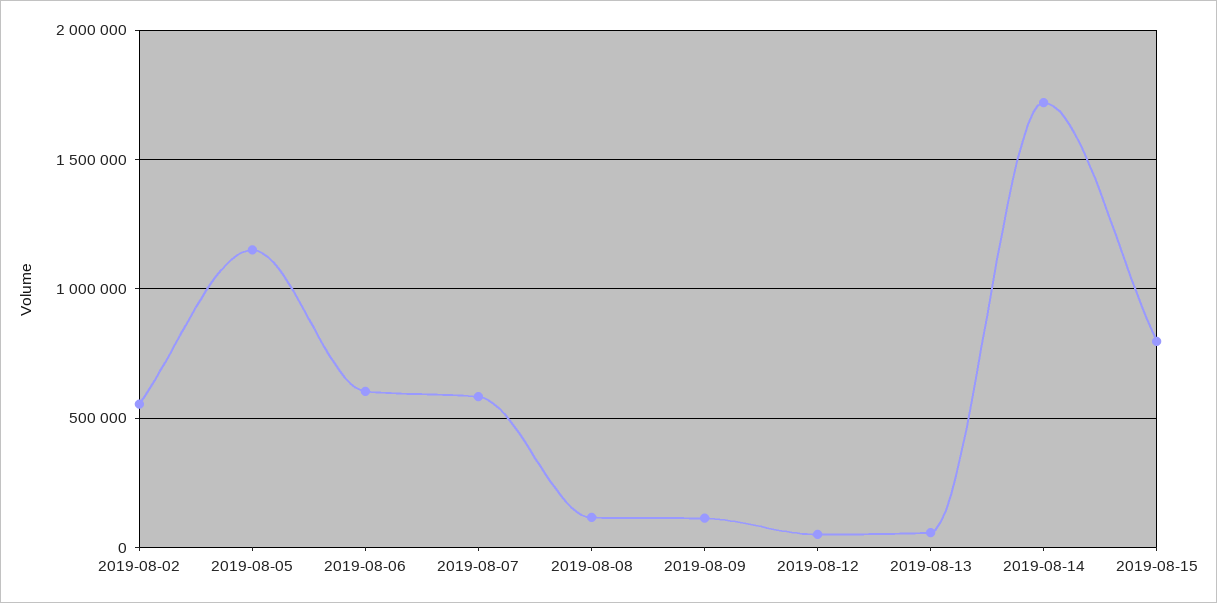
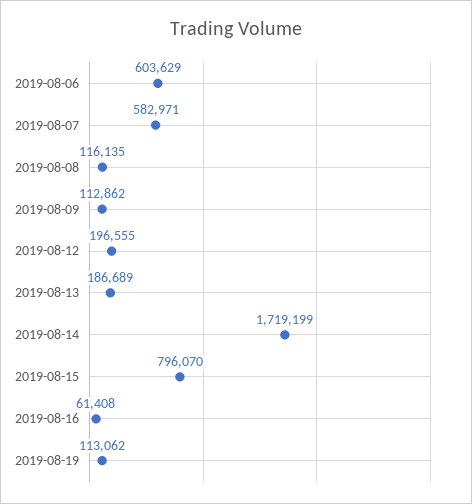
2019-08-02: 550000 -> none
2019-08-05: 1150000 -> none
2019-08-12: 50000 -> 196555
2019-08-13: 50000 -> 186689
2019-08-16: none -> 61408
2019-08-19: none -> 113062

